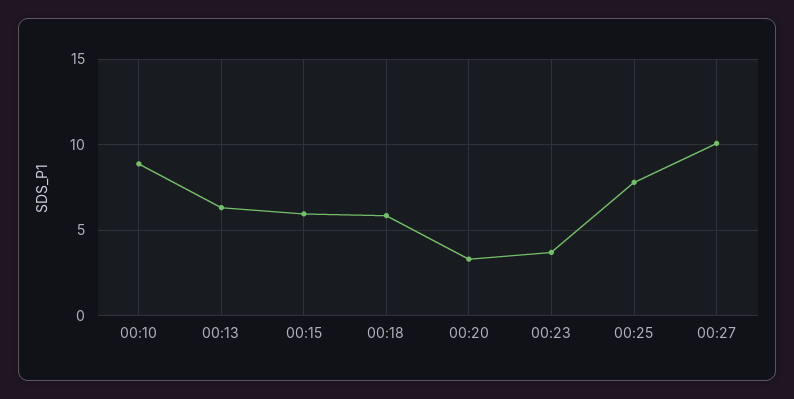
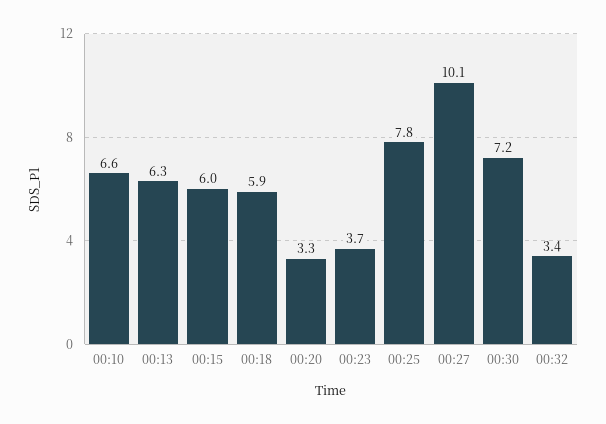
00:10: 9 -> 6.6
00:30: none -> 7.2
00:32: none -> 3.4

